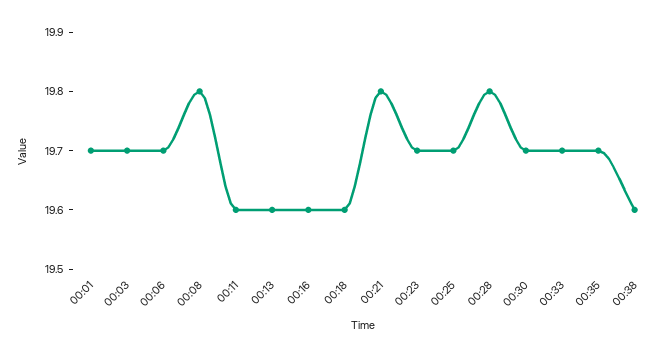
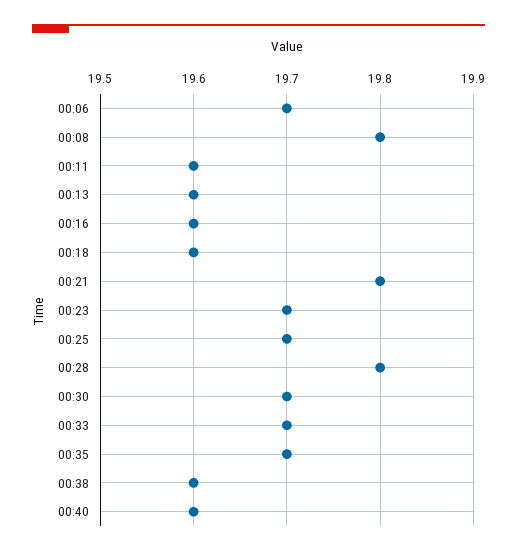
00:01: 19.7 -> none
00:03: 19.7 -> none
00:40: none -> 19.6

